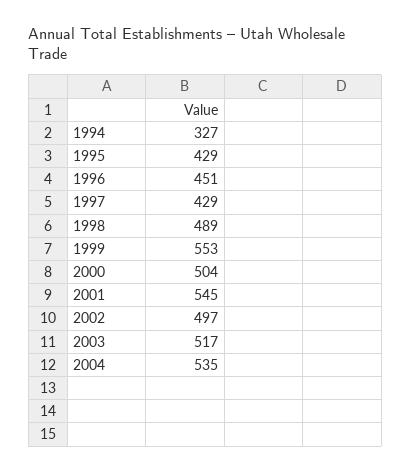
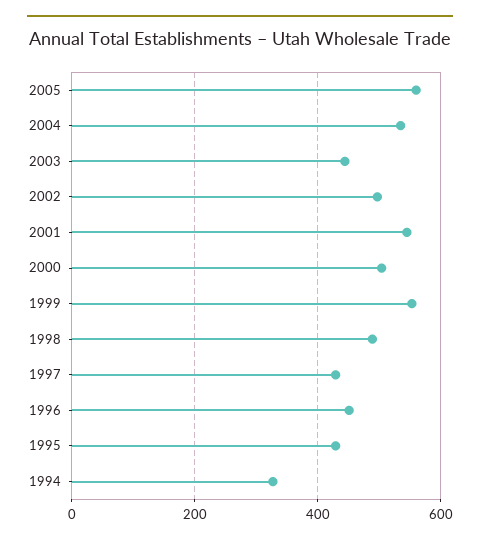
2003: 517 -> 440
2005: none -> 560

